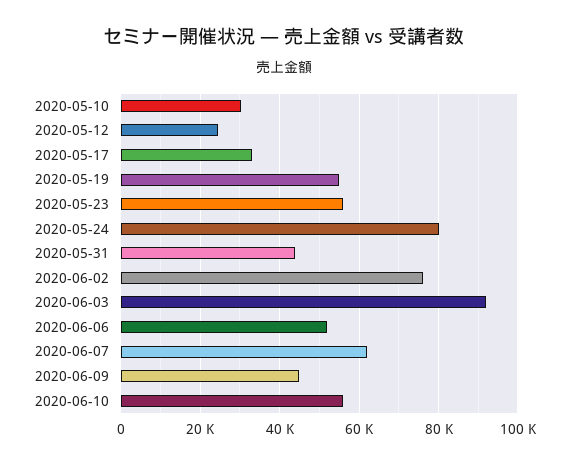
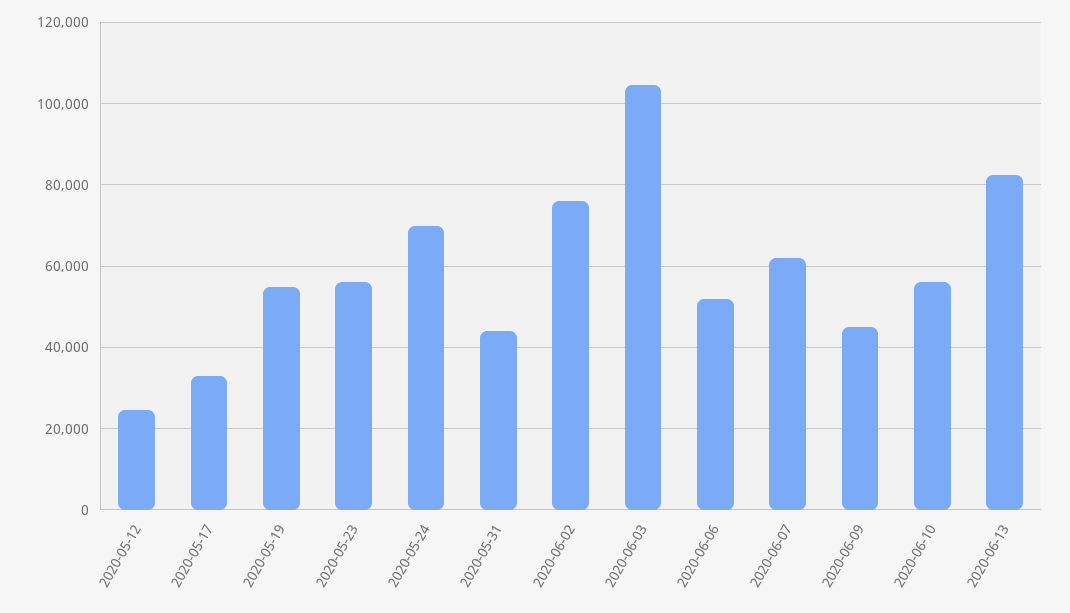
2020-05-10: 30000 -> none
2020-05-24: 80000 -> 70000
2020-06-03: 92000 -> 104000
2020-06-13: none -> 82000

